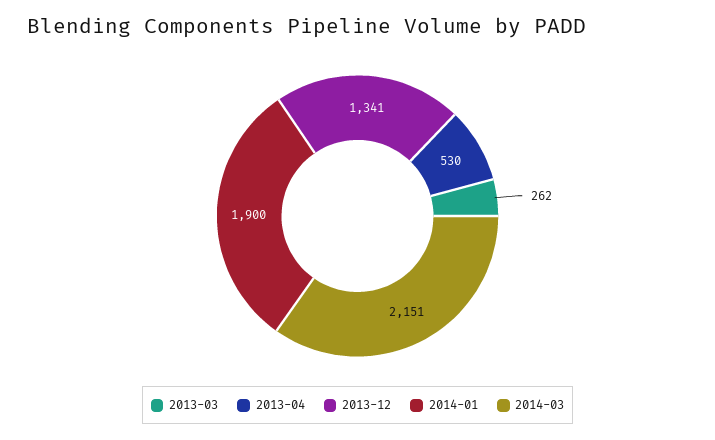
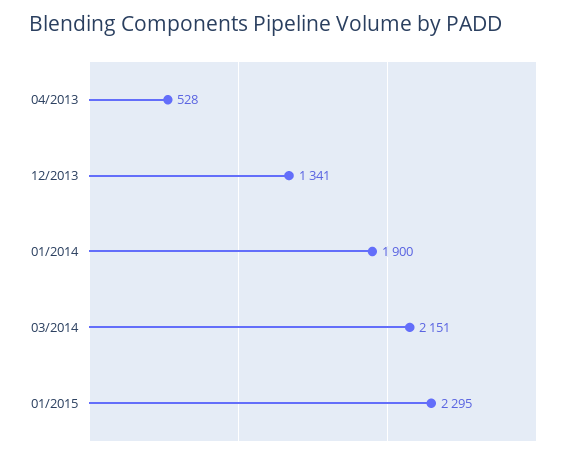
2013-03: 262 -> none
2013-04: 530 -> 528
01/2015: none -> 2295

